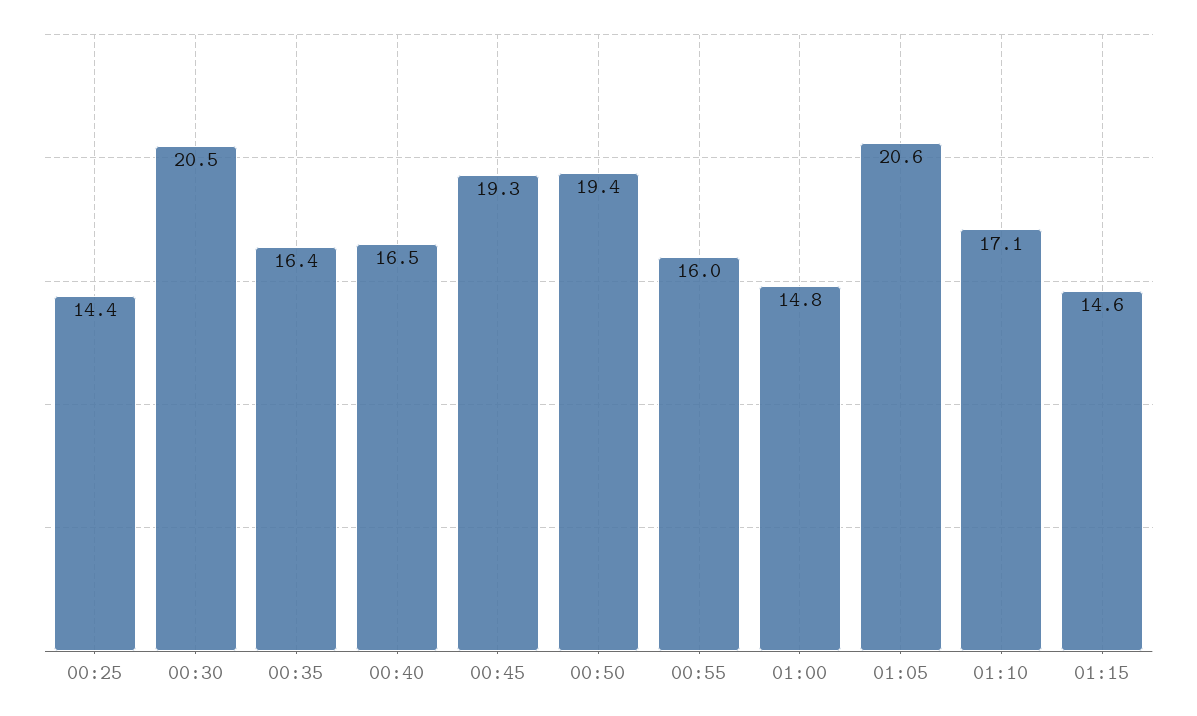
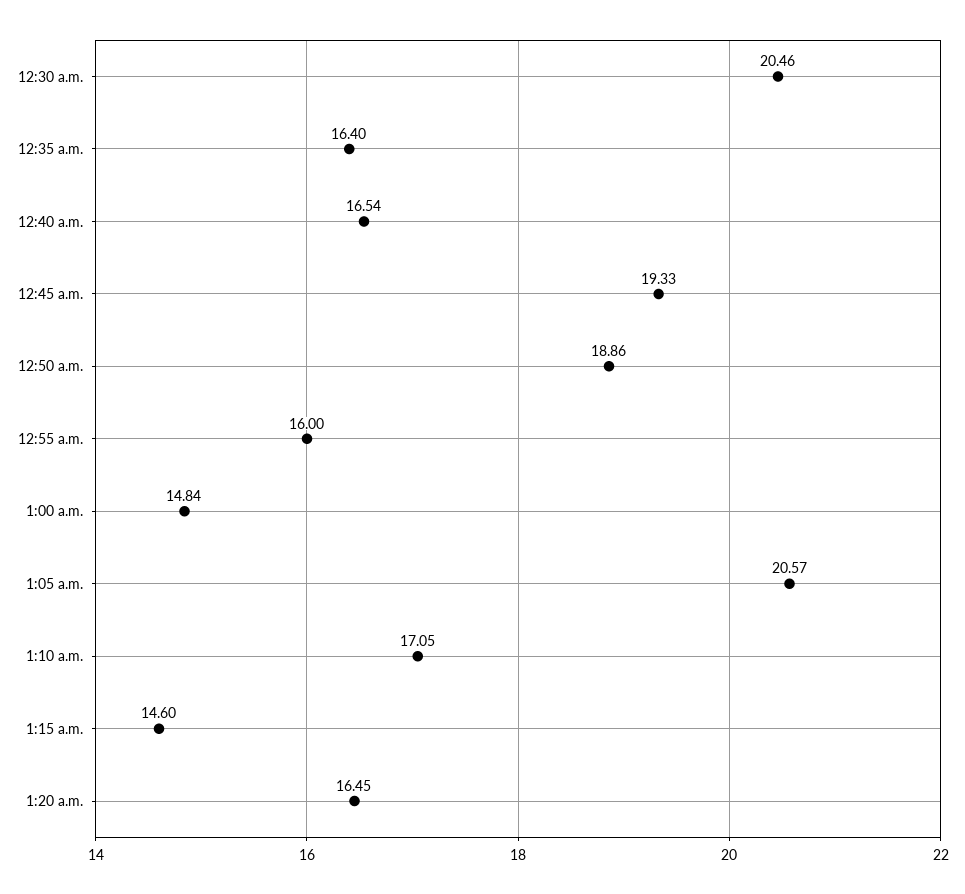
00:25: 14.4 -> none
00:50: 19.4 -> 18.86
1:20 a.m.: none -> 16.45

